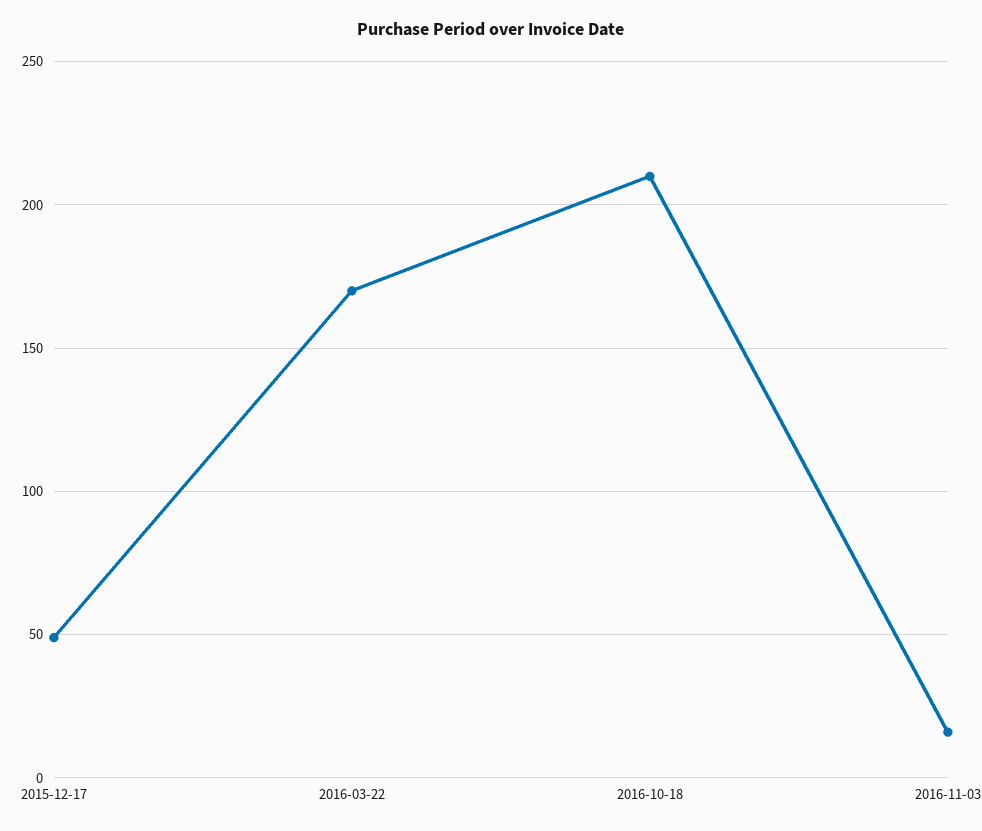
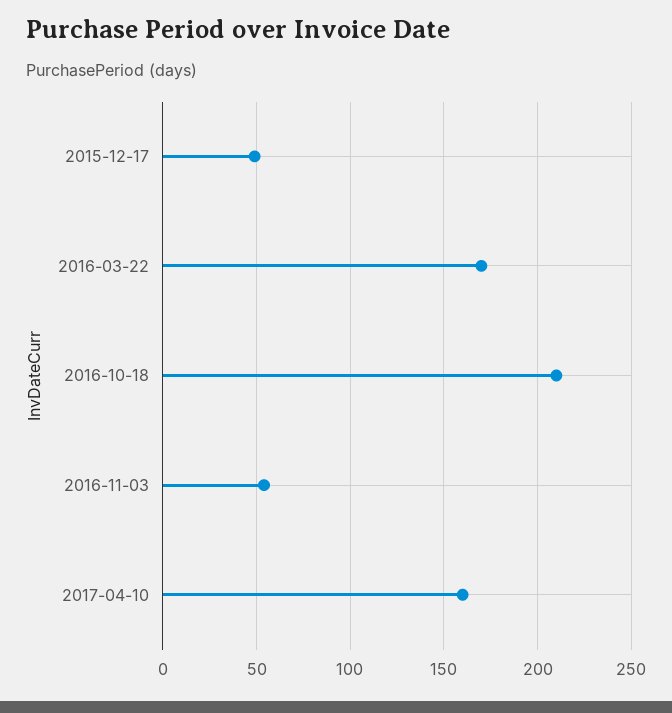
2016-11-03: 15 -> 55
2017-04-10: none -> 160

